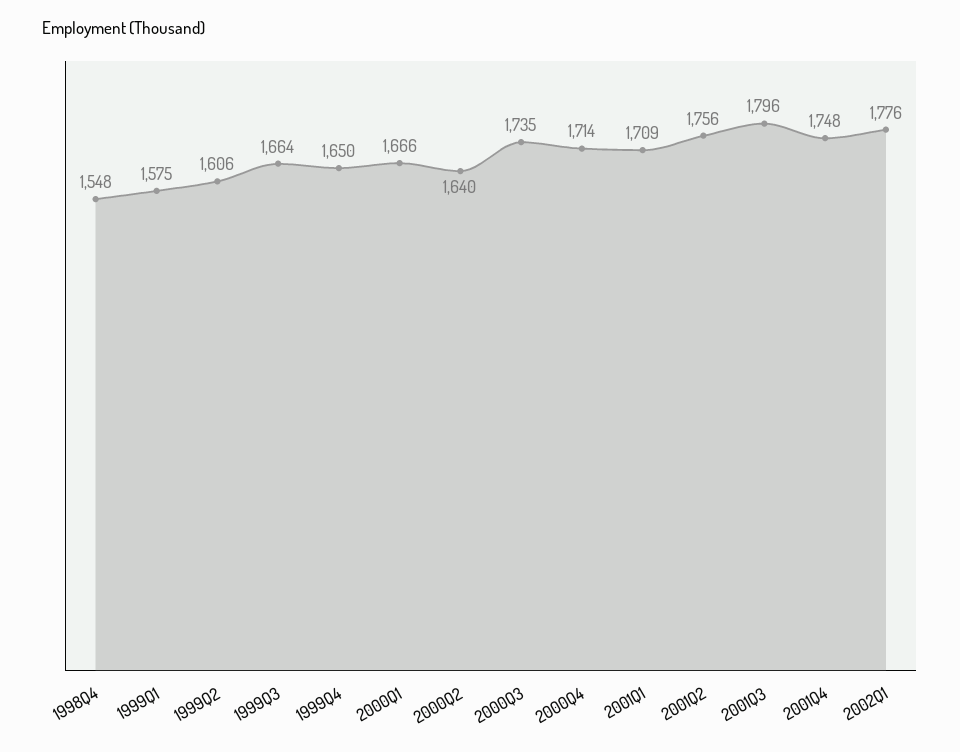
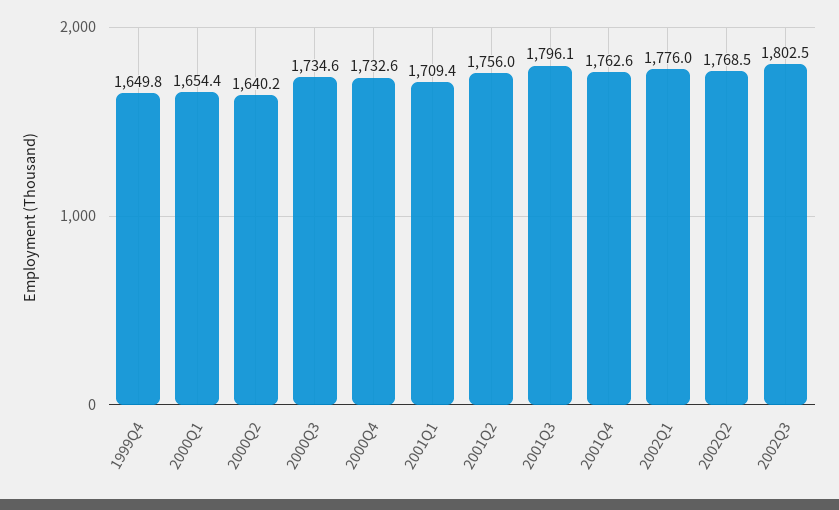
1998Q4: 1548 -> none
1999Q1: 1575 -> none
1999Q2: 1606 -> none
1999Q3: 1664 -> none
2000Q1: 1666 -> 1654.4
2000Q4: 1714 -> 1732.6
2001Q4: 1748 -> 1762.6
2002Q2: none -> 1768.5
2002Q3: none -> 1802.5

